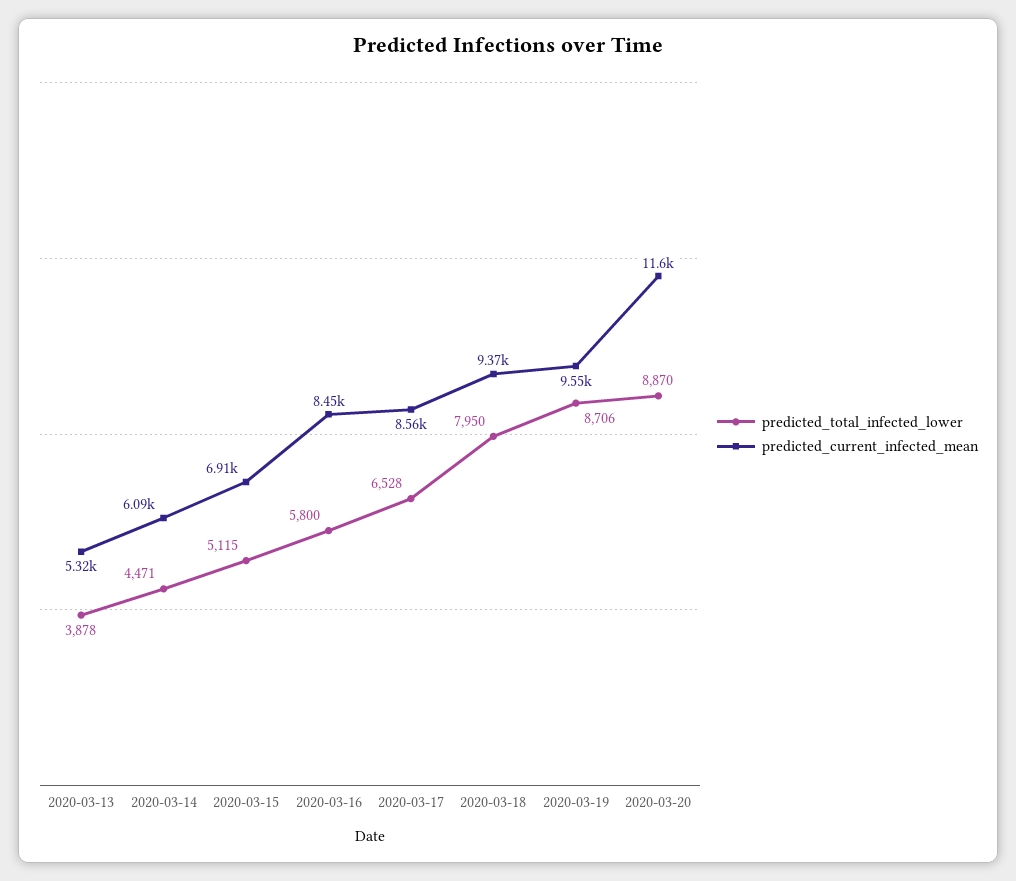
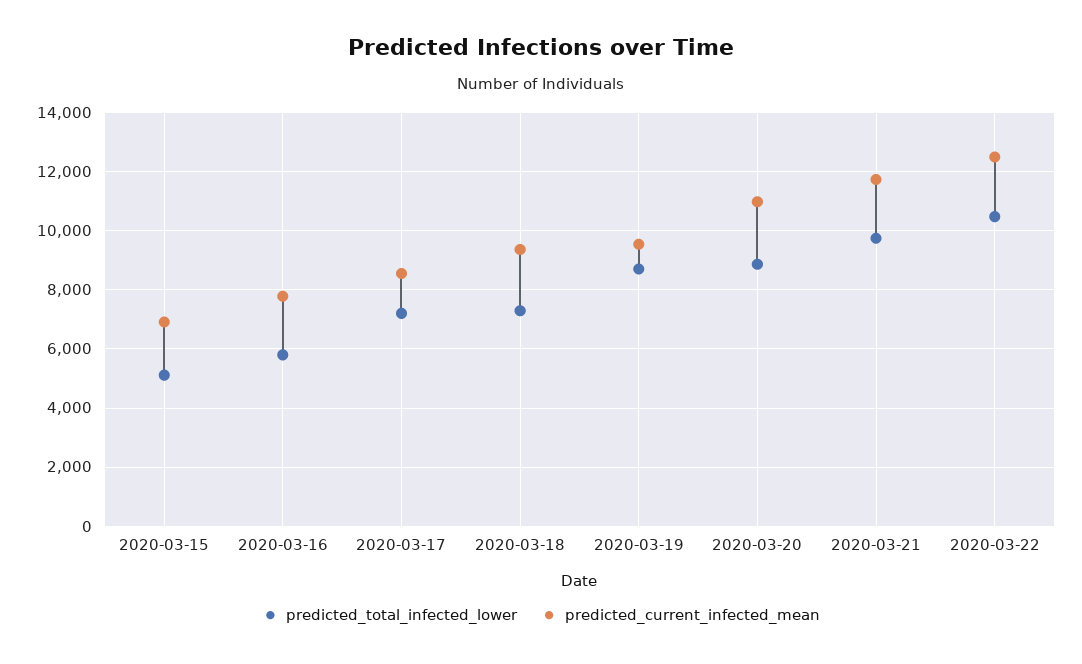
predicted_total_infected_lower, 2020-03-13: 3878 -> none
predicted_current_infected_mean, 2020-03-13: 5320 -> none
predicted_total_infected_lower, 2020-03-14: 4471 -> none
predicted_current_infected_mean, 2020-03-14: 6090 -> none
predicted_current_infected_mean, 2020-03-16: 8450 -> 7750
predicted_total_infected_lower, 2020-03-17: 6528 -> 7250
predicted_total_infected_lower, 2020-03-18: 7950 -> 7250
predicted_current_infected_mean, 2020-03-20: 11600 -> 11000
predicted_total_infected_lower, 2020-03-21: none -> 9750
predicted_current_infected_mean, 2020-03-21: none -> 11750
predicted_total_infected_lower, 2020-03-22: none -> 10500
predicted_current_infected_mean, 2020-03-22: none -> 12500

